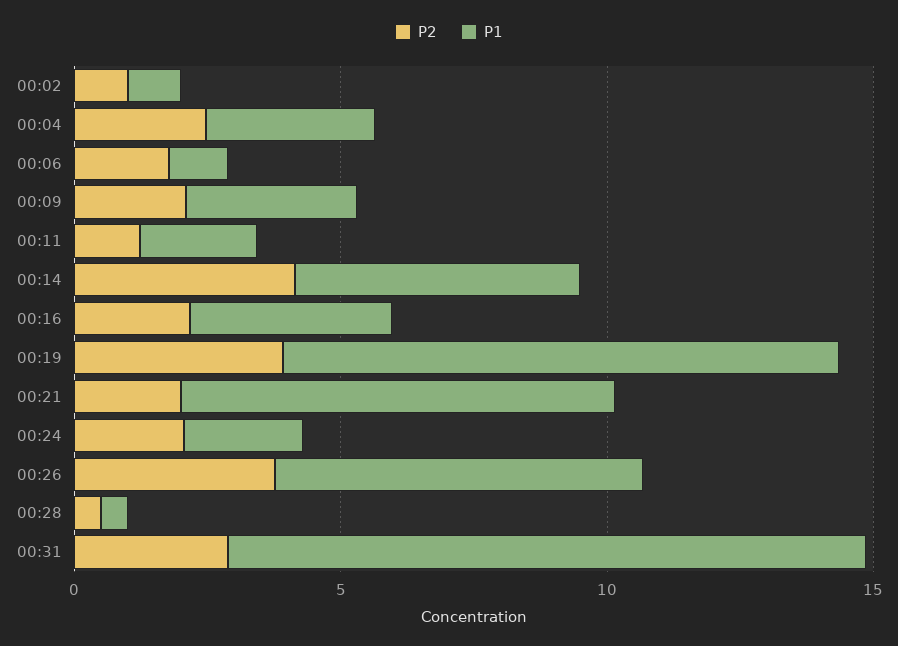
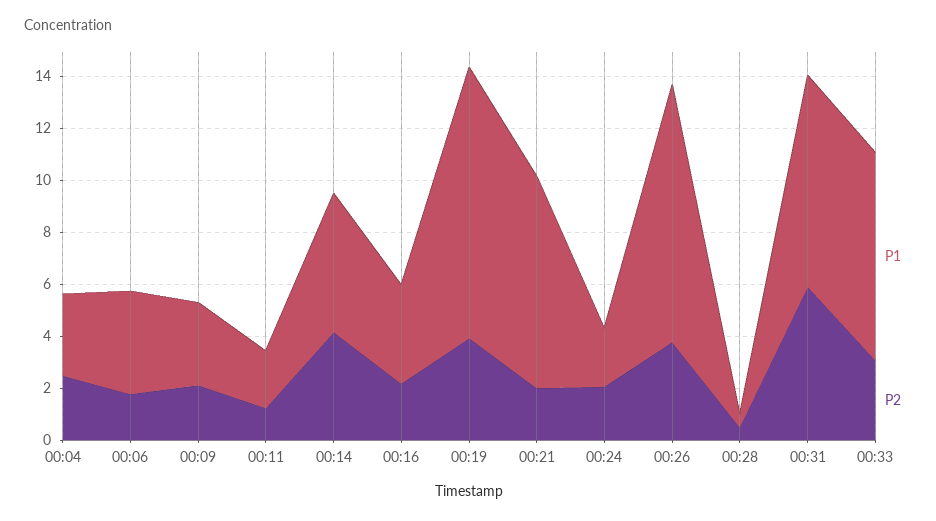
P2, 00:02: 1 -> none
P1, 00:02: 1 -> none
P1, 00:06: 1 -> 4
P1, 00:26: 7 -> 10
P2, 00:31: 3 -> 6
P1, 00:31: 12 -> 8
P1, 00:33: none -> 8
P2, 00:33: none -> 3

